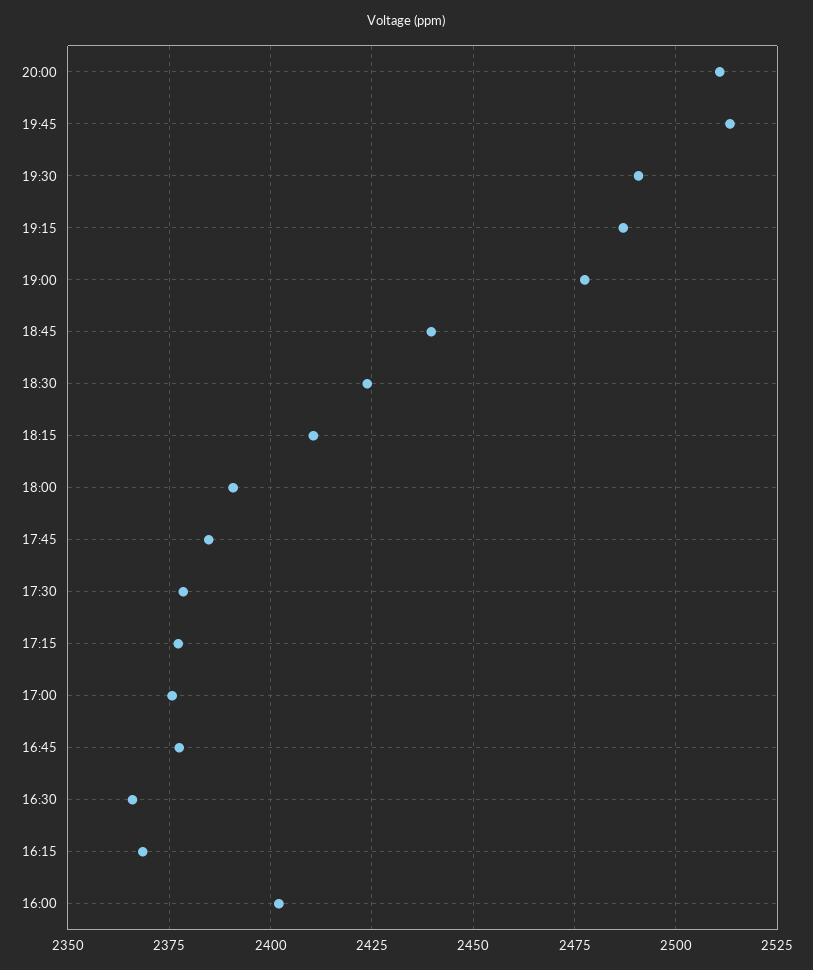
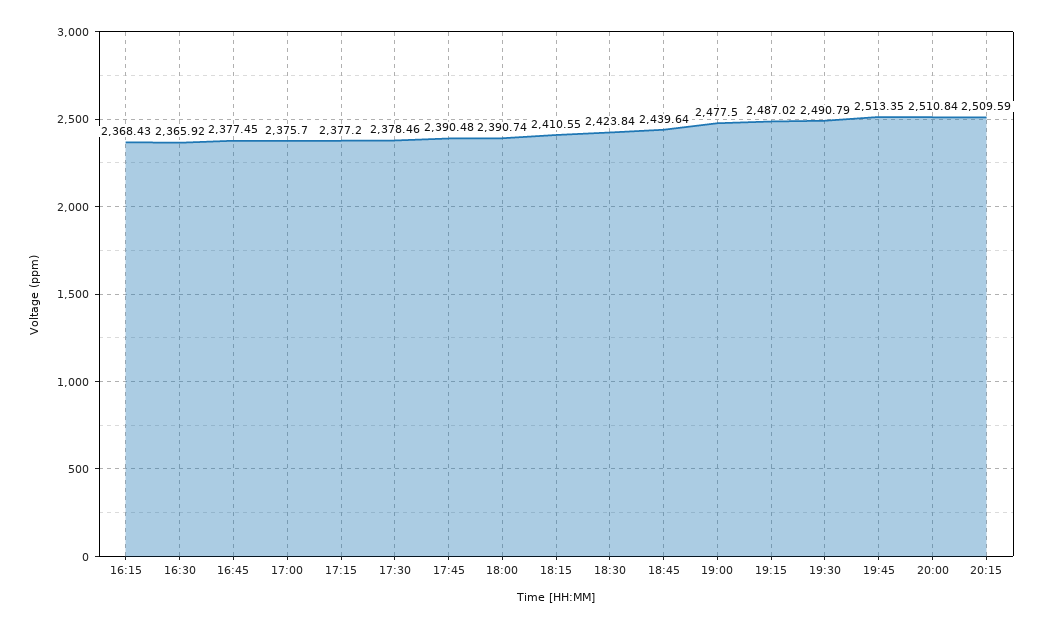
17:45: 2385 -> 2390.48
16:00: 2402.5 -> none
20:15: none -> 2509.59

